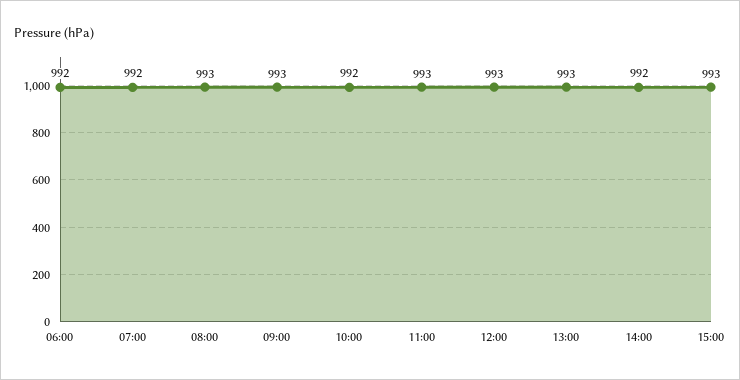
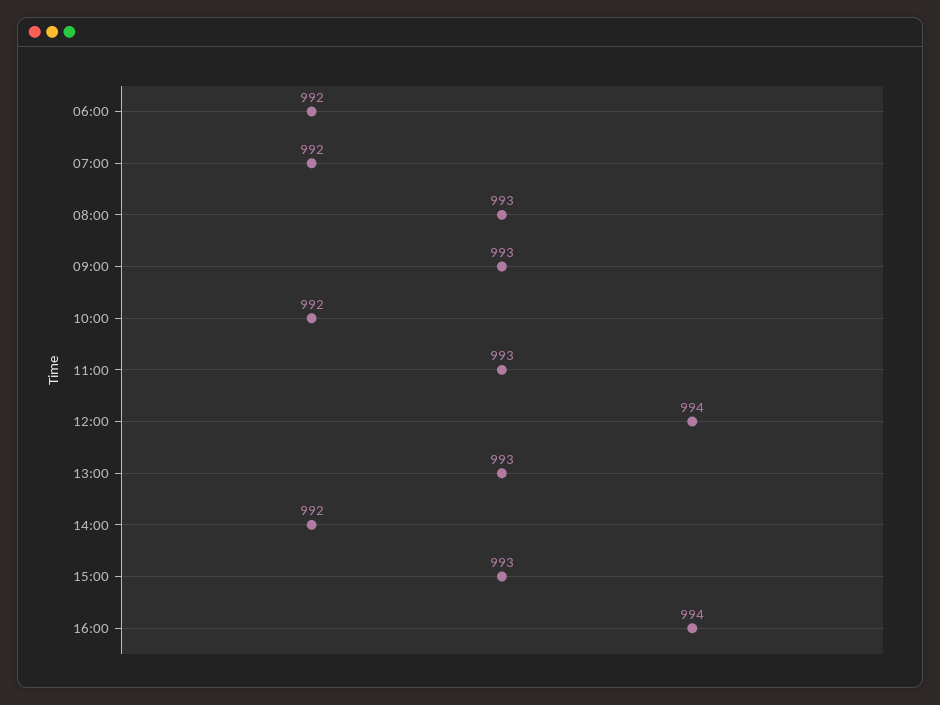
12:00: 993 -> 994
16:00: none -> 994

